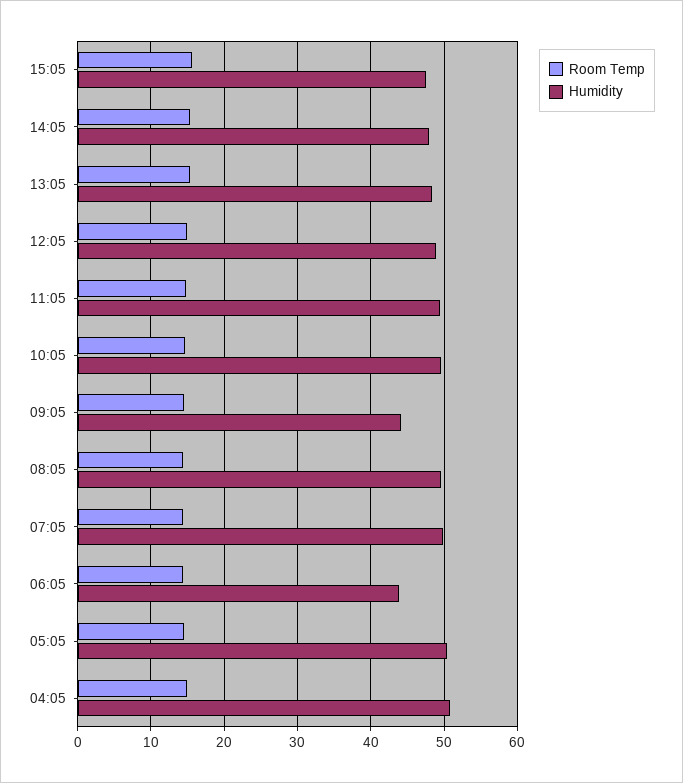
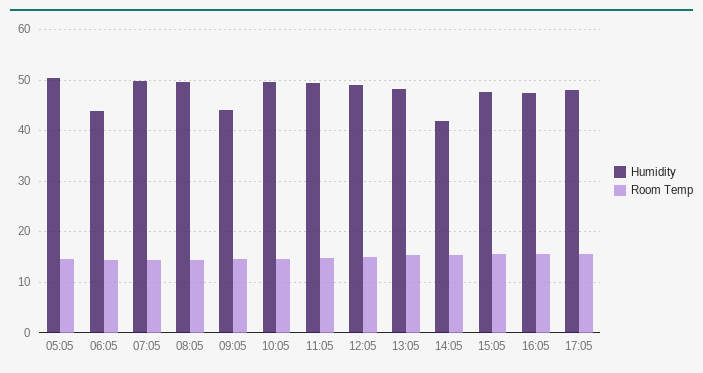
Humidity, 14:05: 48 -> 42
Room Temp, 04:05: 15 -> none
Humidity, 04:05: 51 -> none
Humidity, 16:05: none -> 48
Room Temp, 16:05: none -> 16
Humidity, 17:05: none -> 48
Room Temp, 17:05: none -> 16

